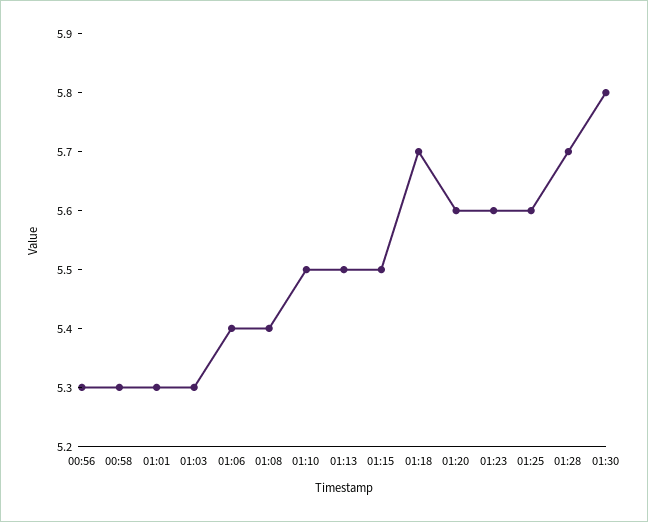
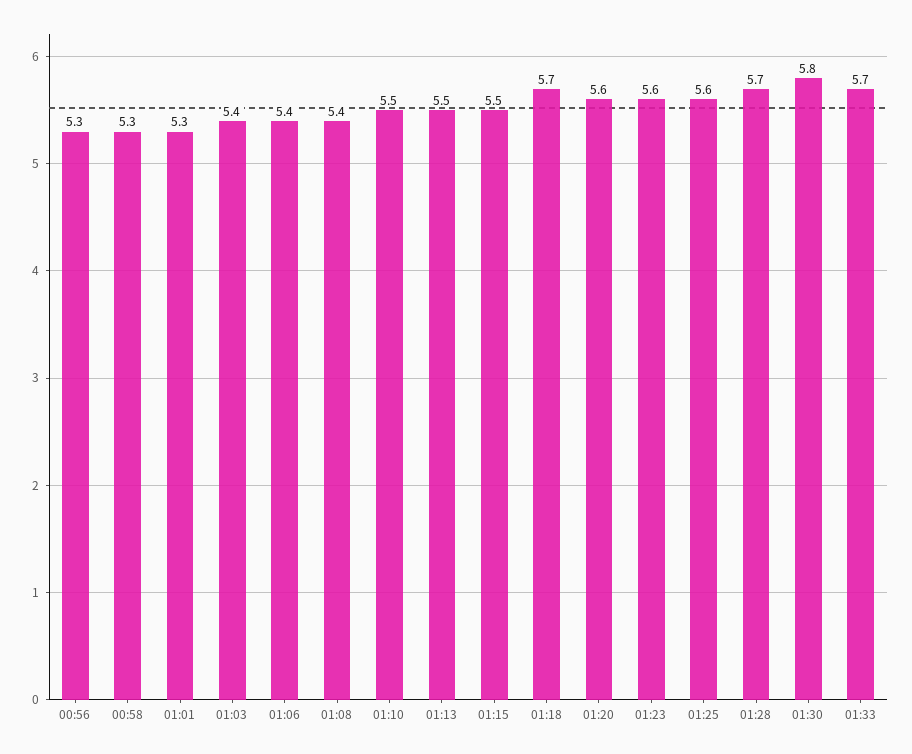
01:03: 5.3 -> 5.4
01:33: none -> 5.7

